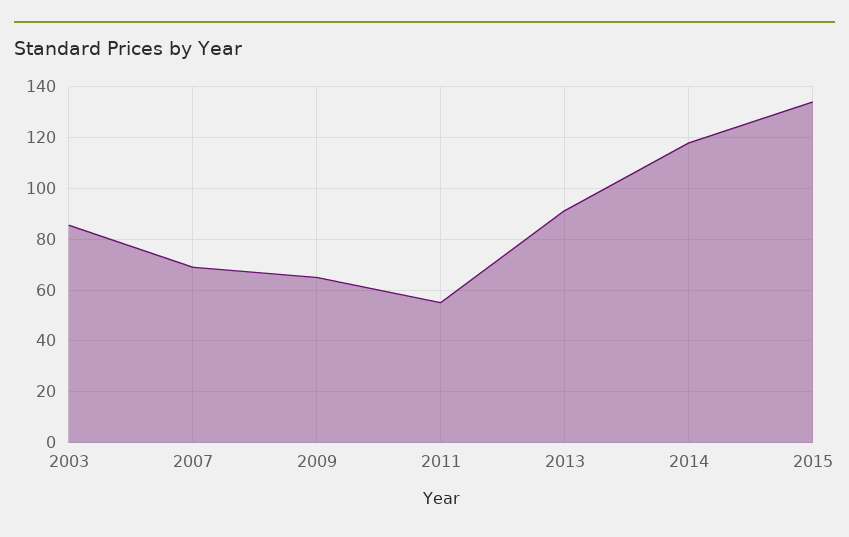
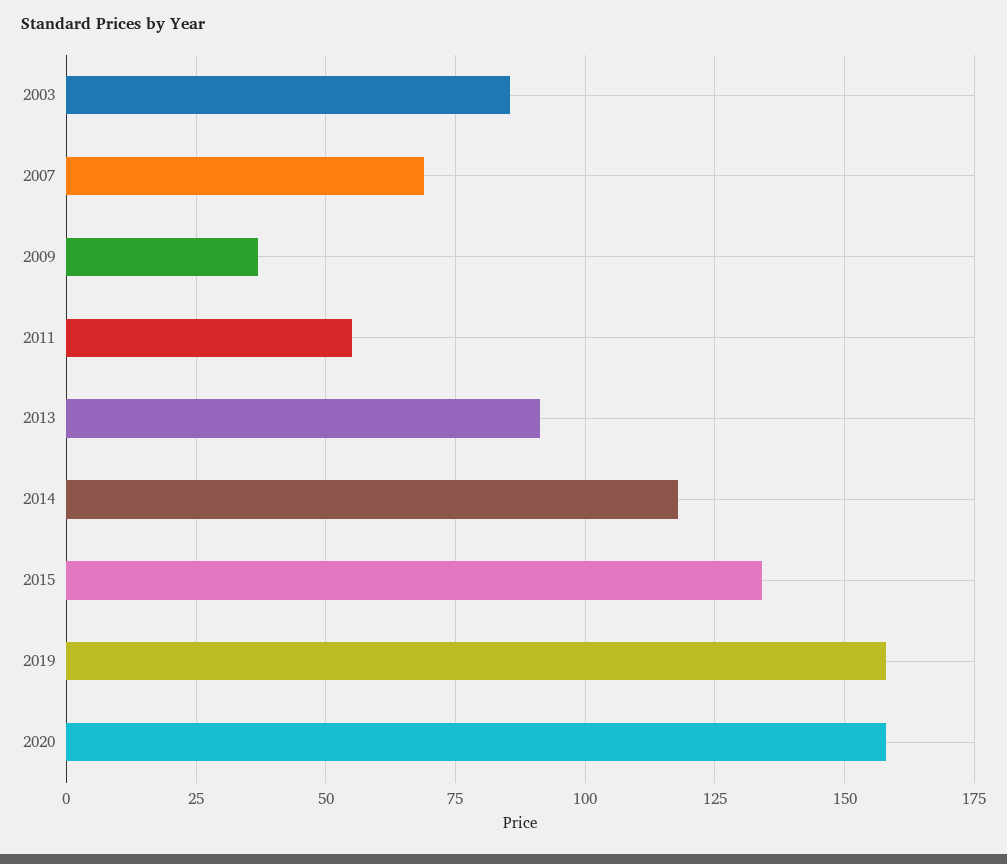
2009: 65 -> 37.5
2019: none -> 157.5
2020: none -> 157.5

